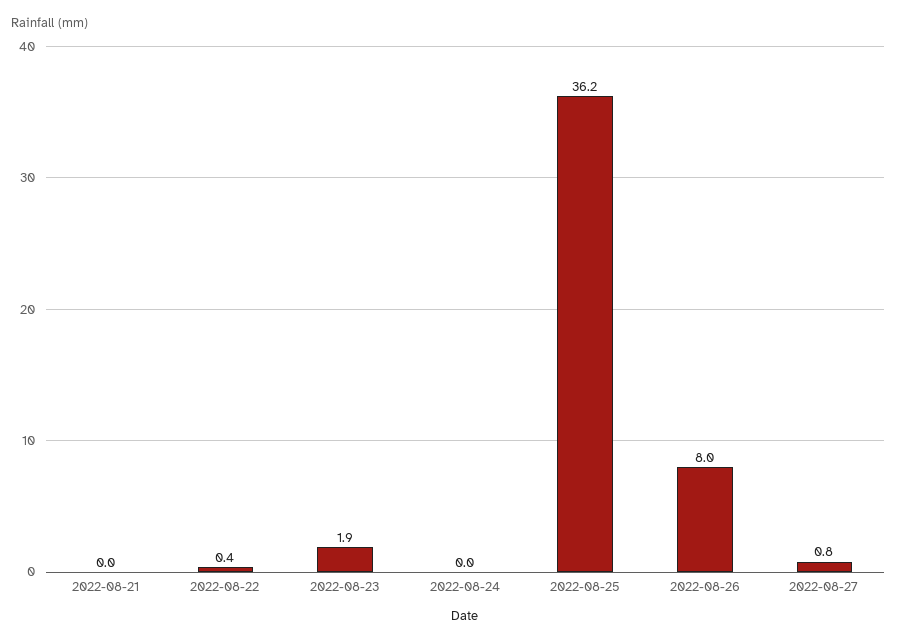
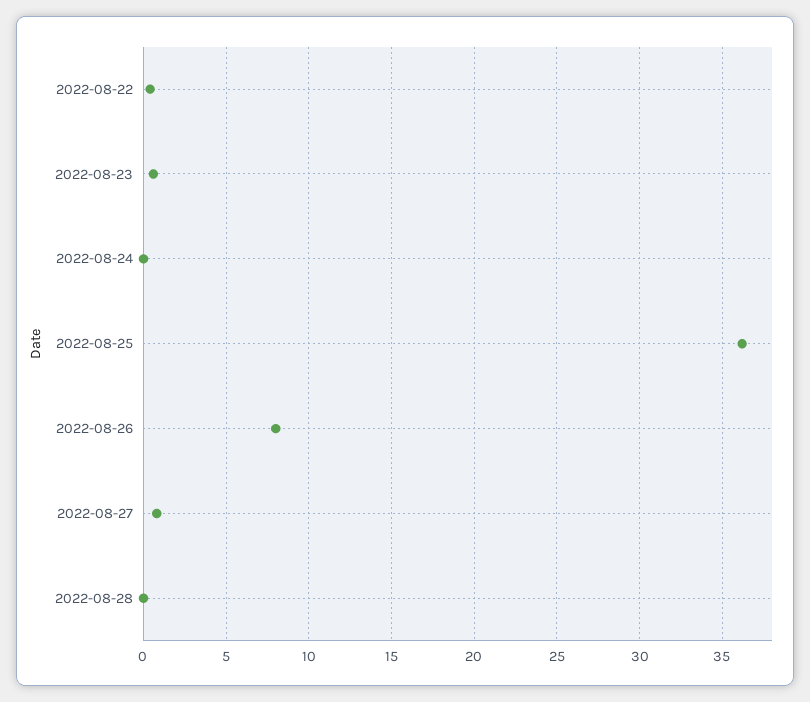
2022-08-21: 0 -> none
2022-08-23: 1.9 -> 0.5
2022-08-28: none -> 0

